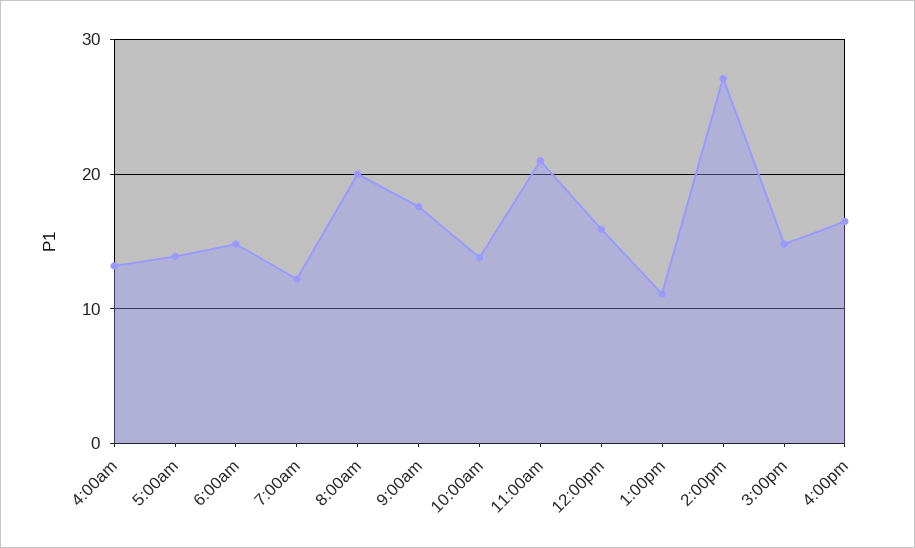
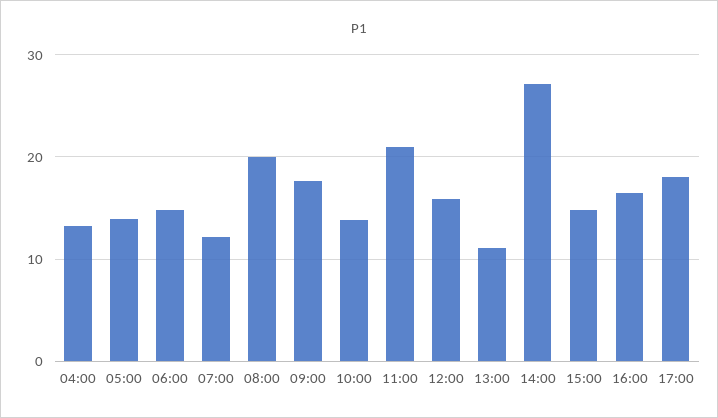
17:00: none -> 18

